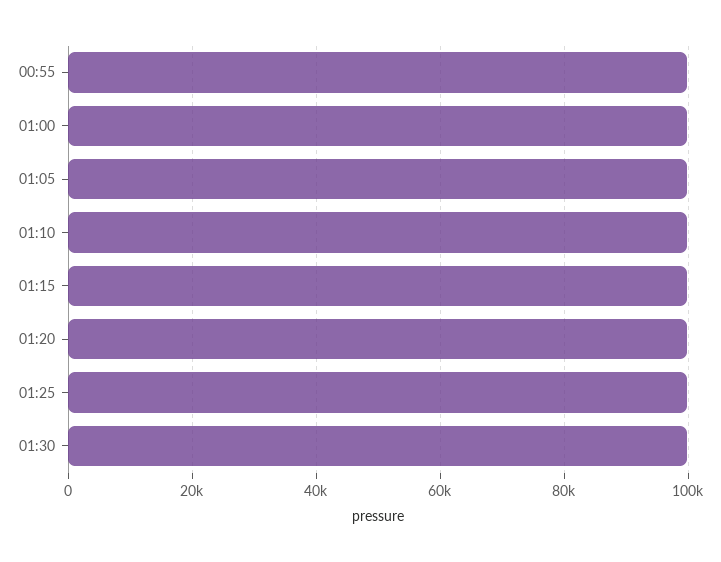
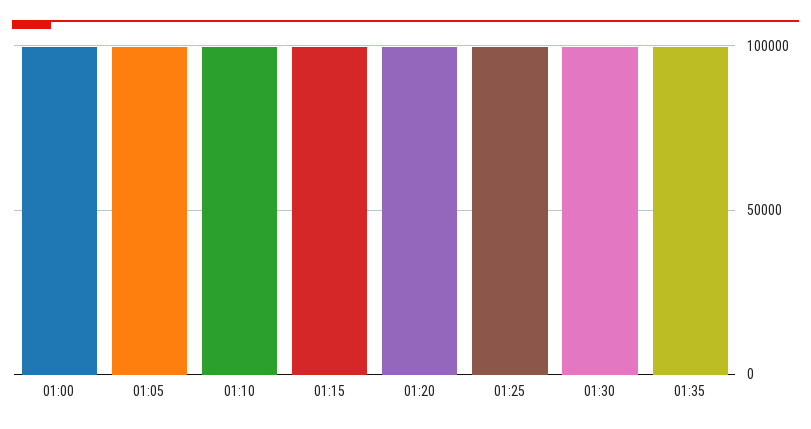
00:55: 100000 -> none
01:35: none -> 100000

